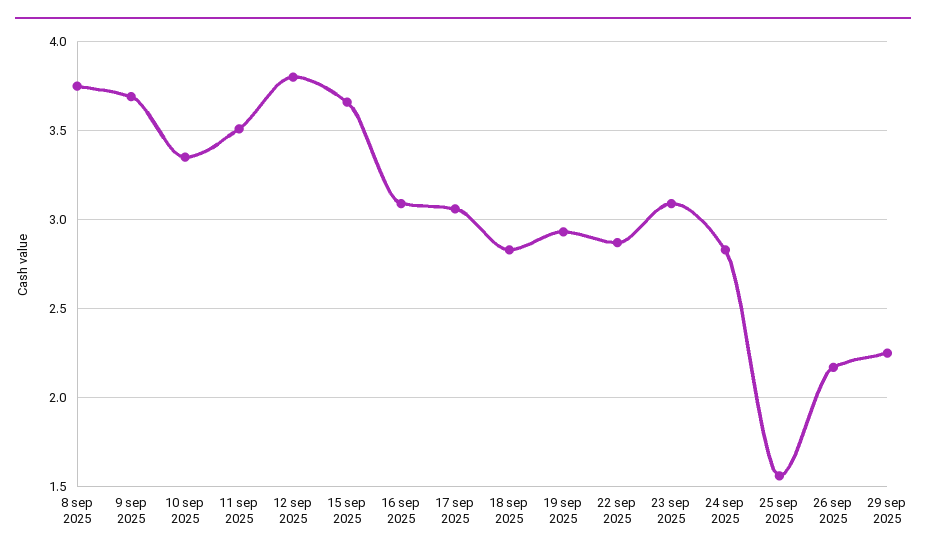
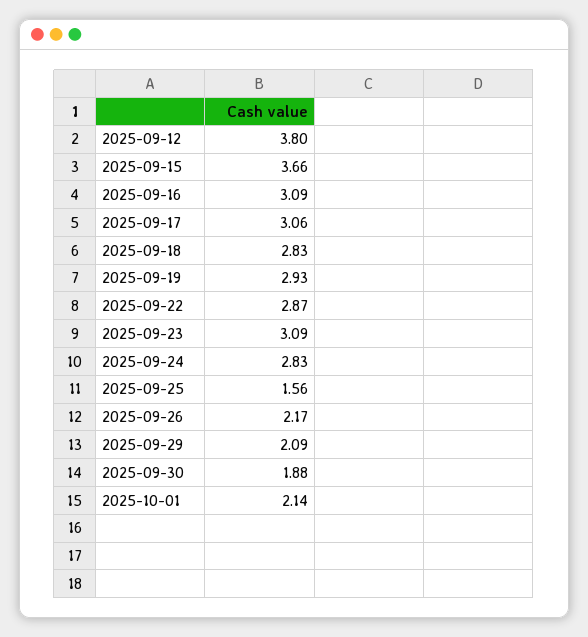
8 sep 2025: 3.75 -> none
9 sep 2025: 3.7 -> none
10 sep 2025: 3.35 -> none
11 sep 2025: 3.5 -> none
29 sep 2025: 2.25 -> 2.09
2025-09-30: none -> 1.88
2025-10-01: none -> 2.14

